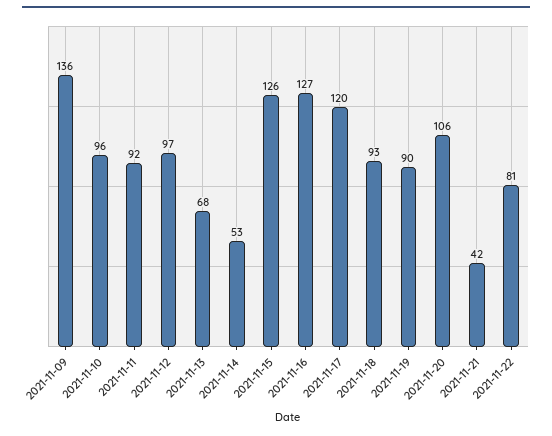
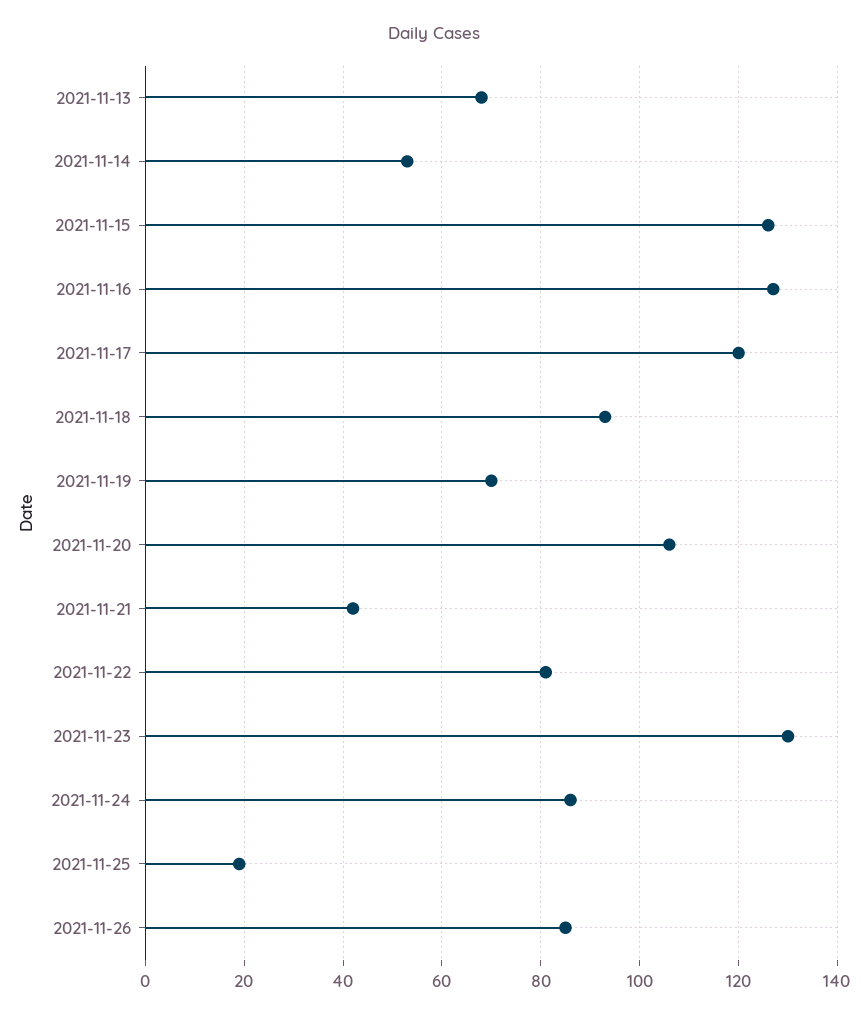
2021-11-09: 136 -> none
2021-11-10: 96 -> none
2021-11-11: 92 -> none
2021-11-12: 97 -> none
2021-11-19: 90 -> 70
2021-11-23: none -> 130
2021-11-24: none -> 85
2021-11-25: none -> 20
2021-11-26: none -> 85

